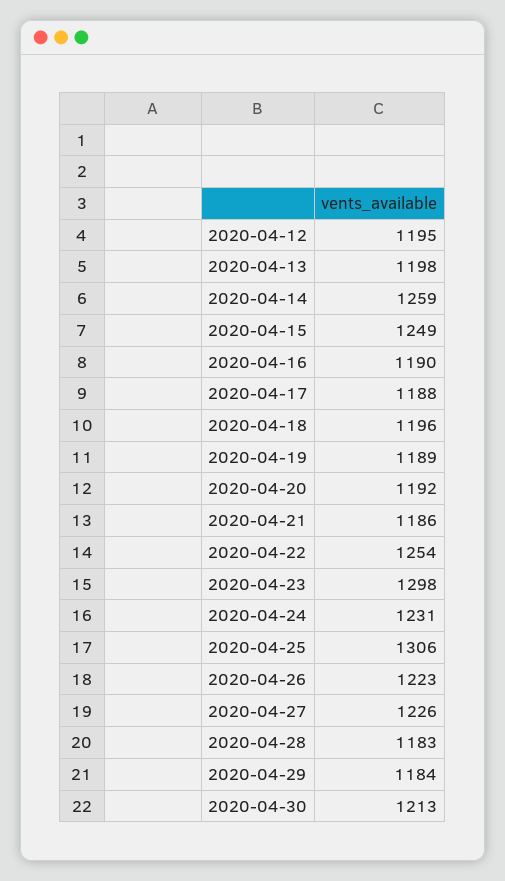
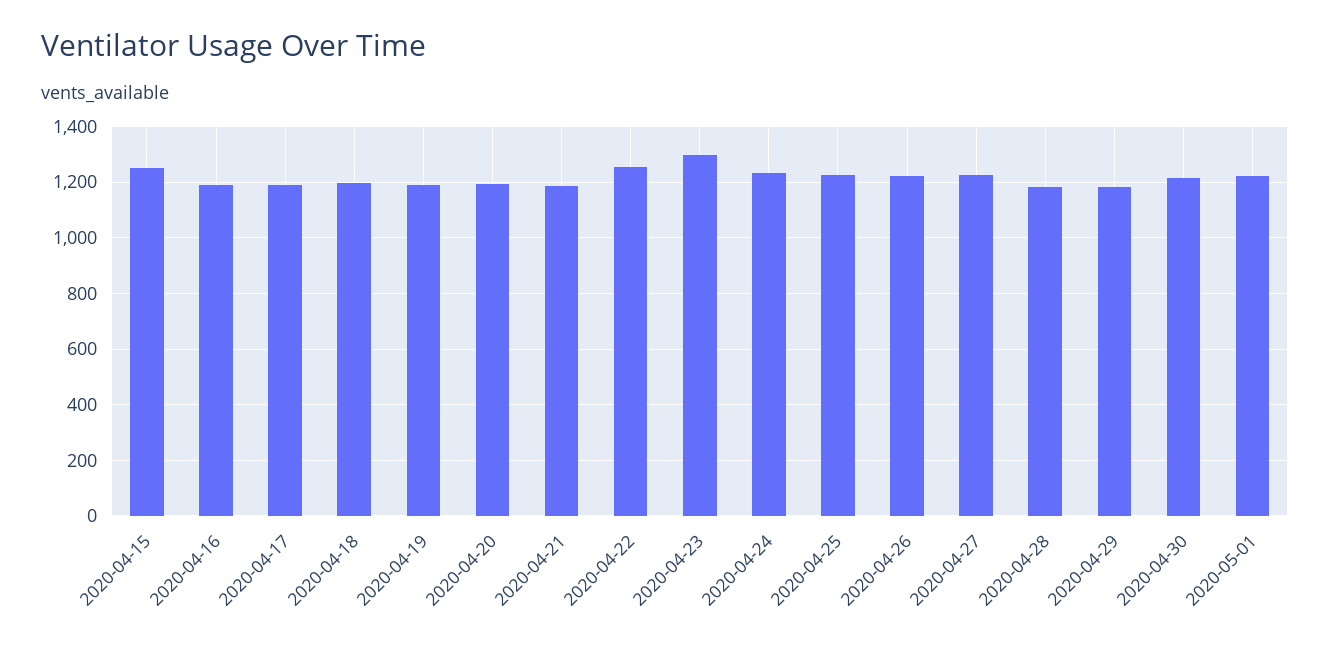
2020-04-12: 1195 -> none
2020-04-13: 1198 -> none
2020-04-14: 1259 -> none
2020-04-25: 1306 -> 1225
2020-05-01: none -> 1225

